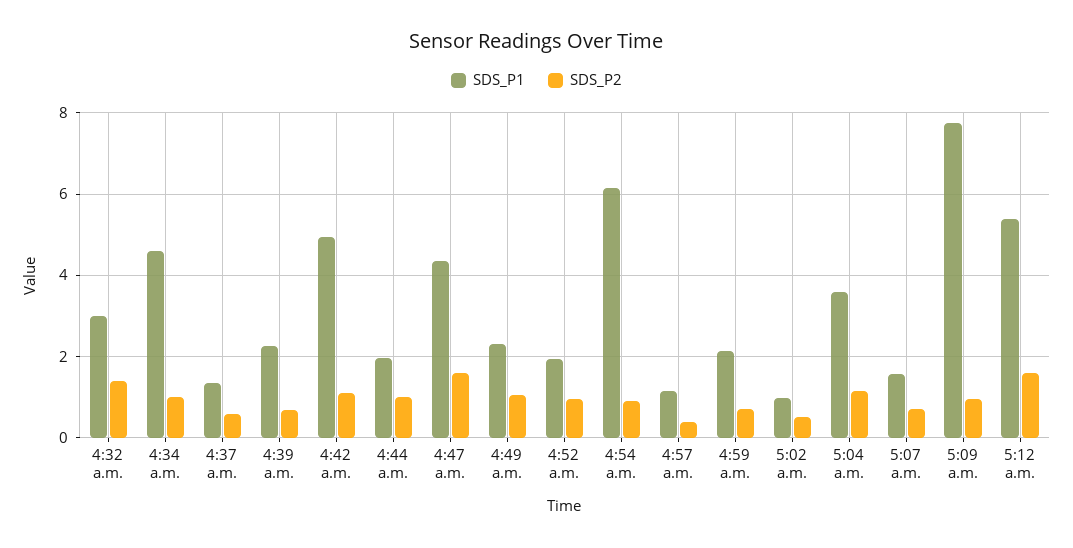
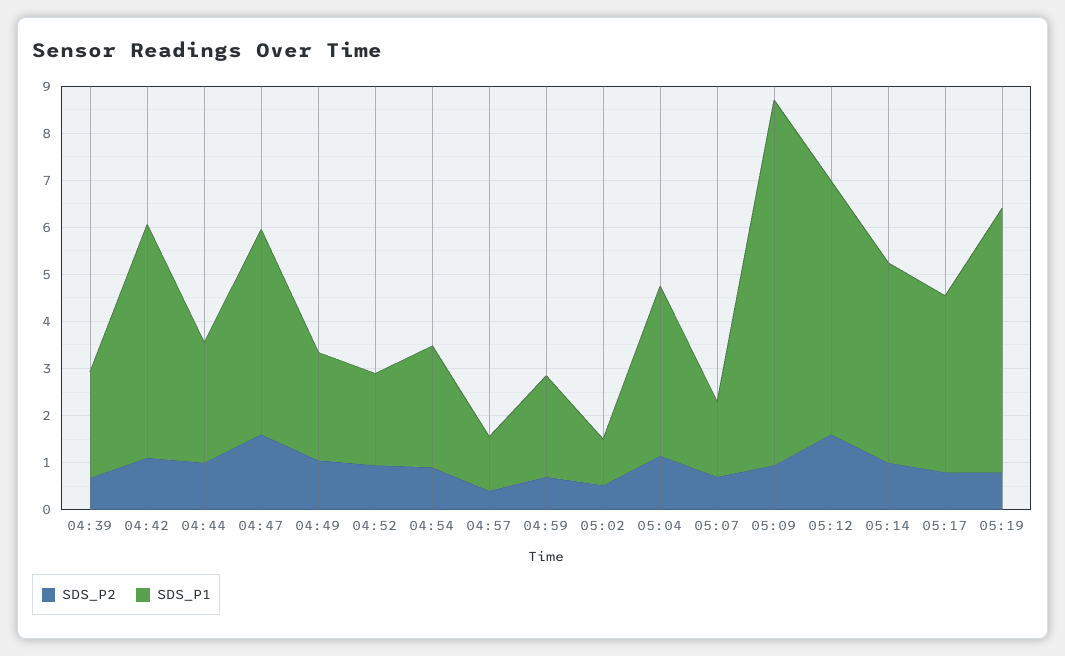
SDS_P1, 4:32 a.m.: 3 -> none
SDS_P2, 4:32 a.m.: 1.4 -> none
SDS_P1, 4:34 a.m.: 4.6 -> none
SDS_P2, 4:34 a.m.: 1 -> none
SDS_P1, 4:37 a.m.: 1.4 -> none
SDS_P2, 4:37 a.m.: 0.6 -> none
SDS_P1, 4:44 a.m.: 2 -> 2.6
SDS_P1, 4:54 a.m.: 6.2 -> 2.6
SDS_P2, 05:14: none -> 1
SDS_P1, 05:14: none -> 4.2
SDS_P2, 05:17: none -> 0.8
SDS_P1, 05:17: none -> 3.8
SDS_P2, 05:19: none -> 0.8
SDS_P1, 05:19: none -> 5.6

